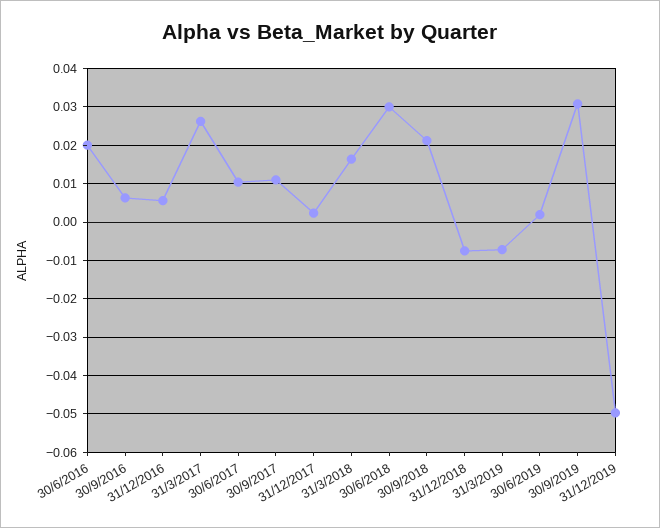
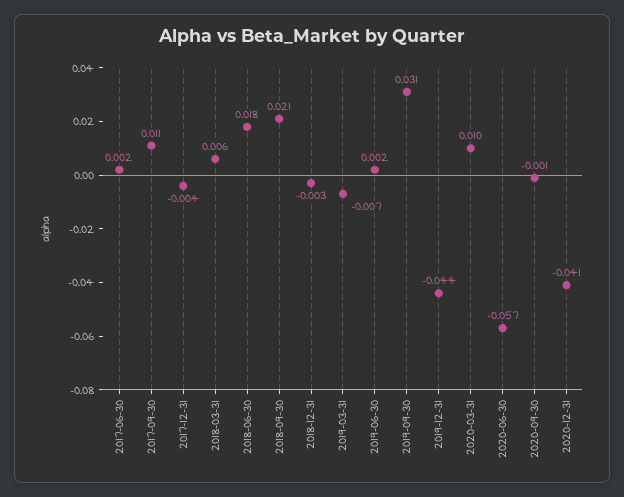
30/6/2016: 0.02 -> none
30/9/2016: 0.006 -> none
31/12/2016: 0.006 -> none
31/3/2017: 0.026 -> none
30/6/2017: 0.01 -> 0.002
31/12/2017: 0.002 -> -0.004
31/3/2018: 0.016 -> 0.006
30/6/2018: 0.03 -> 0.018
31/12/2018: -0.008 -> -0.003
31/12/2019: -0.05 -> -0.044
2020-03-31: none -> 0.01
2020-06-30: none -> -0.057
2020-09-30: none -> -0.001
2020-12-31: none -> -0.041

